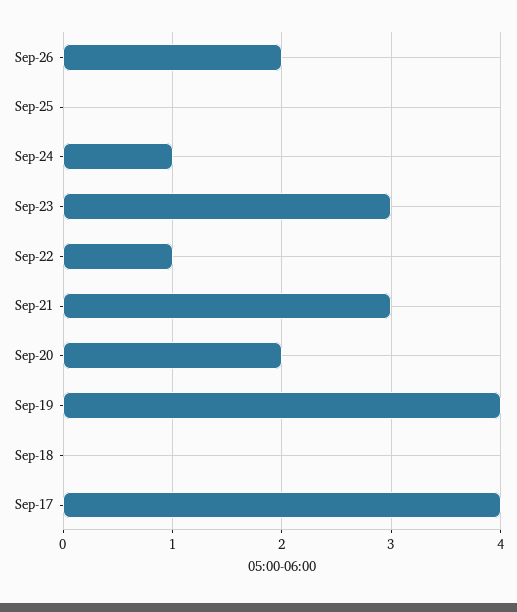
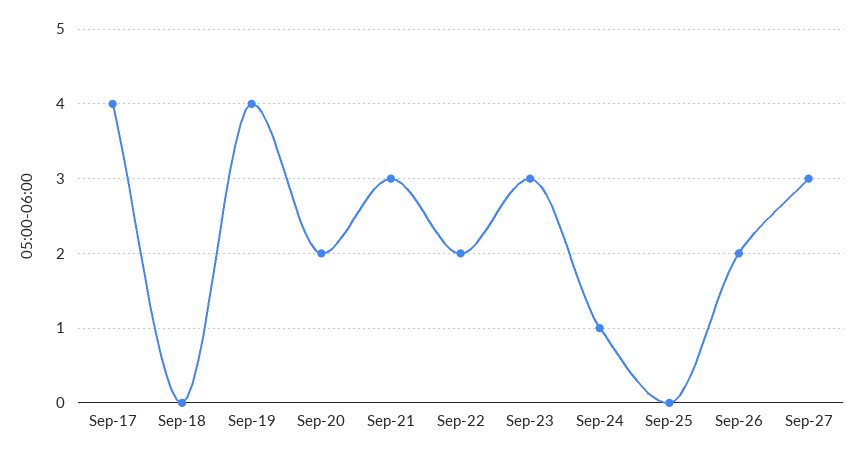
Sep-22: 1 -> 2
Sep-27: none -> 3

